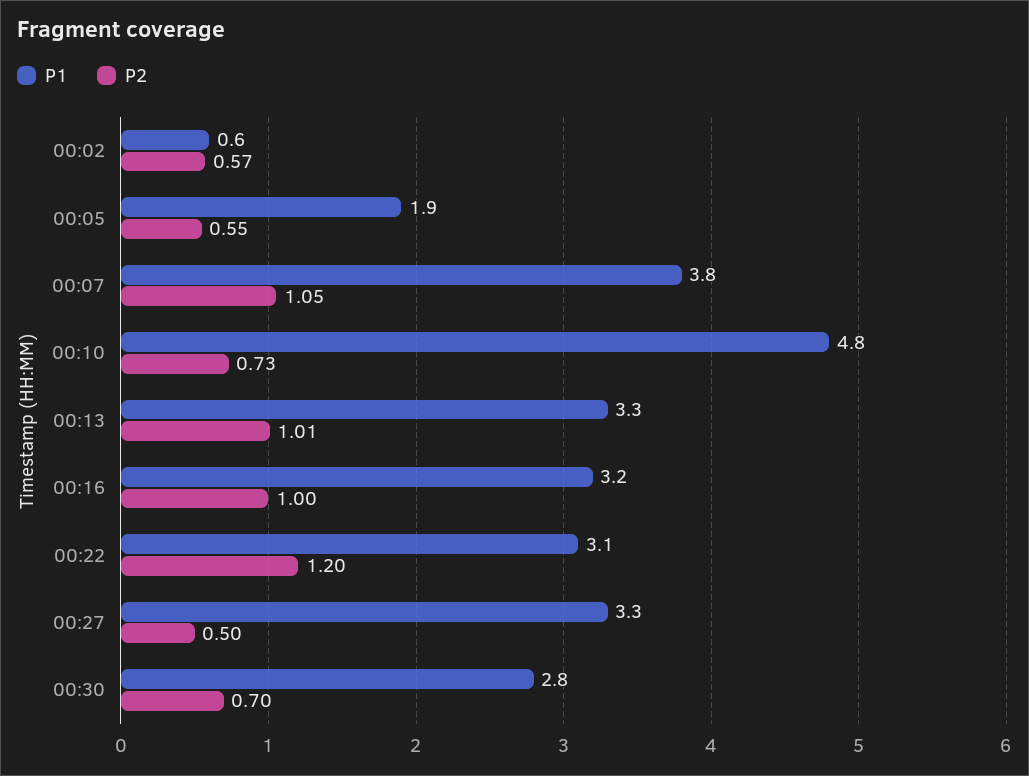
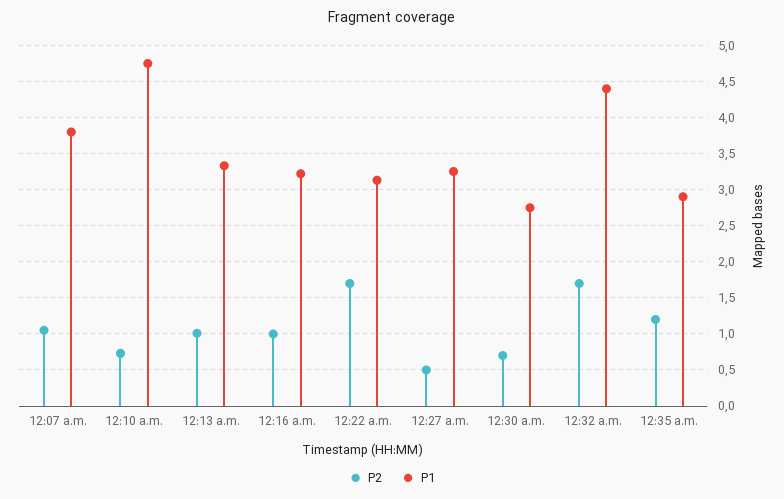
P1, 00:02: 0.6 -> none
P2, 00:02: 0.57 -> none
P1, 00:05: 1.9 -> none
P2, 00:05: 0.55 -> none
P2, 00:22: 1.2 -> 1.7
P2, 12:32 a.m.: none -> 1.7
P1, 12:32 a.m.: none -> 4.4
P2, 12:35 a.m.: none -> 1.2
P1, 12:35 a.m.: none -> 2.9

